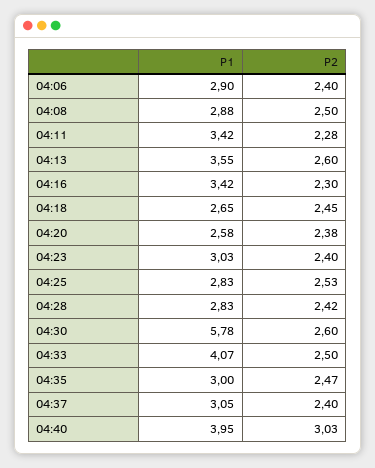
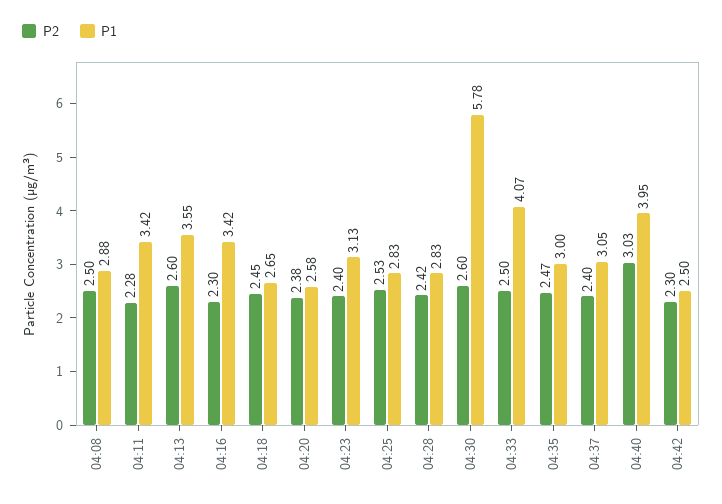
P1, 04:06: 2.9 -> none
P2, 04:06: 2.4 -> none
P1, 04:23: 3.03 -> 3.13
P2, 04:42: none -> 2.3
P1, 04:42: none -> 2.5

